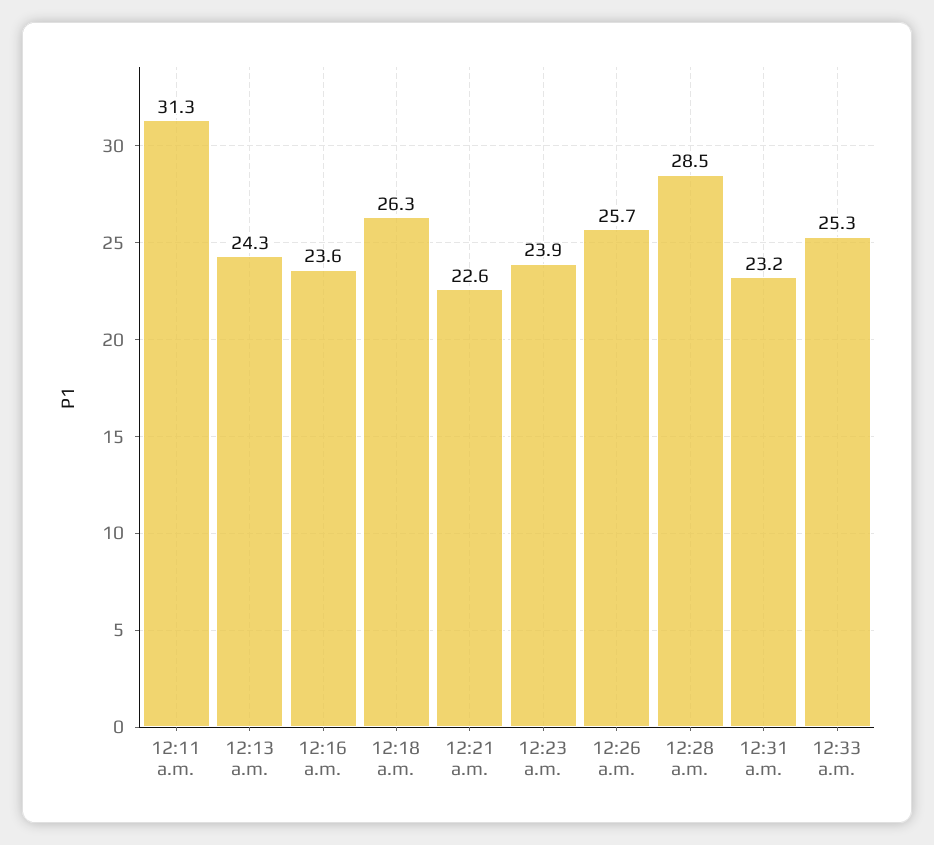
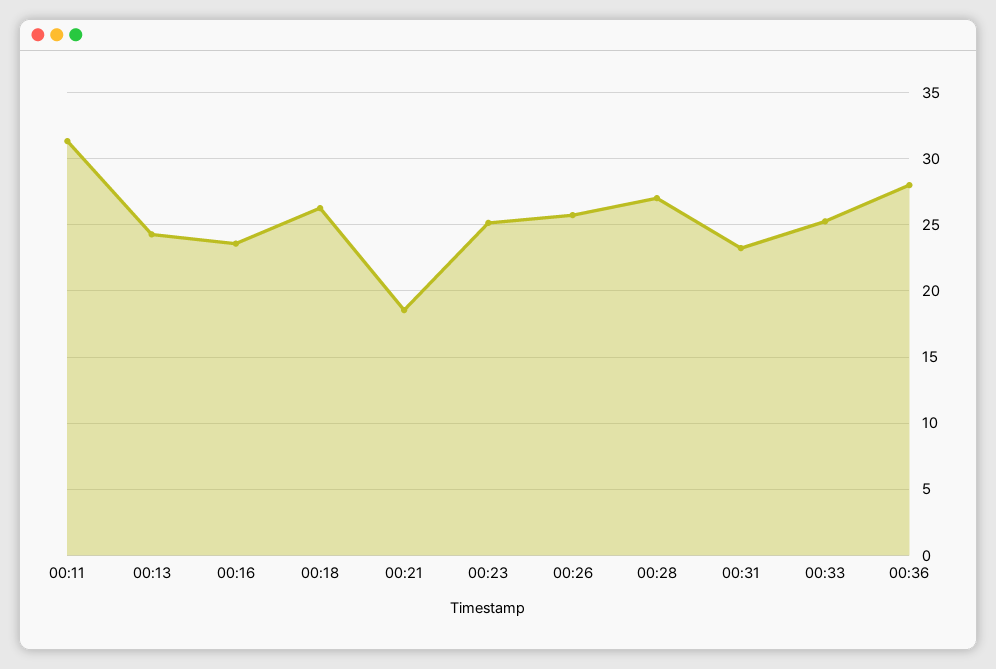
12:21 a.m.: 22.6 -> 18.5
12:23 a.m.: 23.9 -> 25
12:28 a.m.: 28.5 -> 27
00:36: none -> 28

